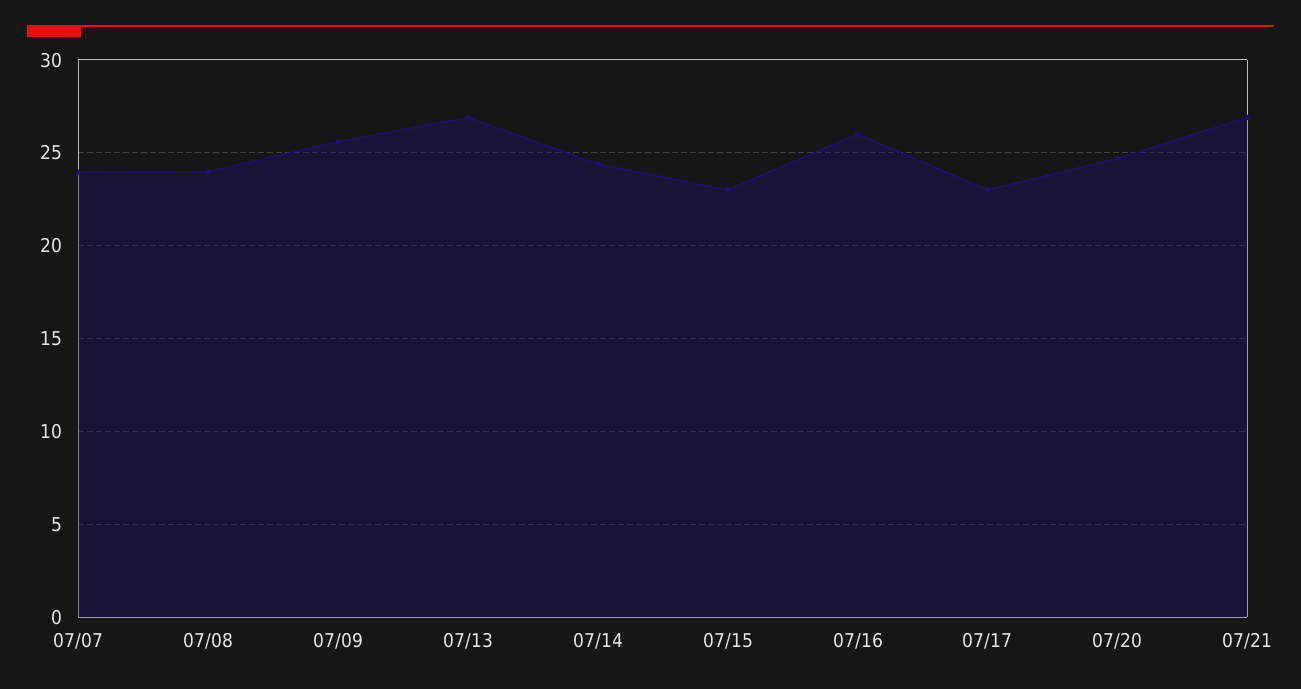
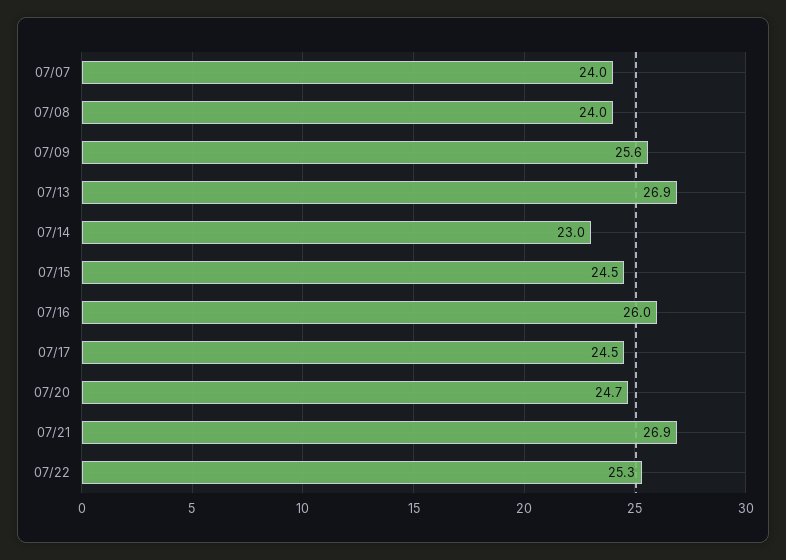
07/14: 24.5 -> 23
07/15: 23 -> 24.5
07/17: 23 -> 24.5
07/22: none -> 25.3

